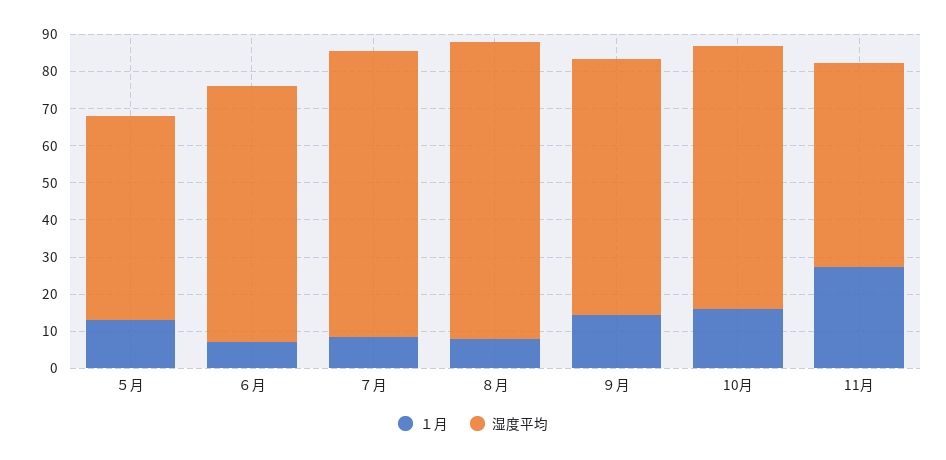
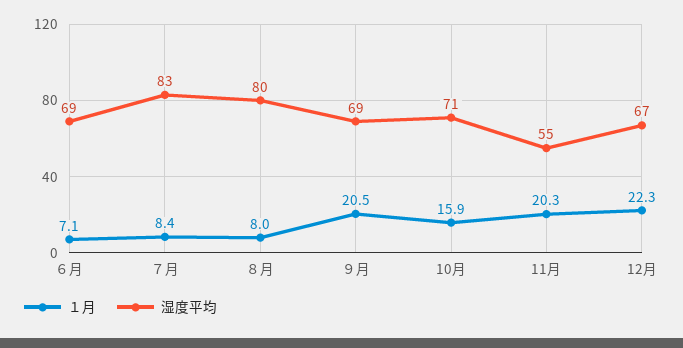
１月, ５月: 12.5 -> none
湿度平均, ５月: 55 -> none
湿度平均, ７月: 77.5 -> 83
１月, ９月: 15 -> 20.5
１月, 11月: 27.5 -> 20.3
１月, 12月: none -> 22.3
湿度平均, 12月: none -> 67

